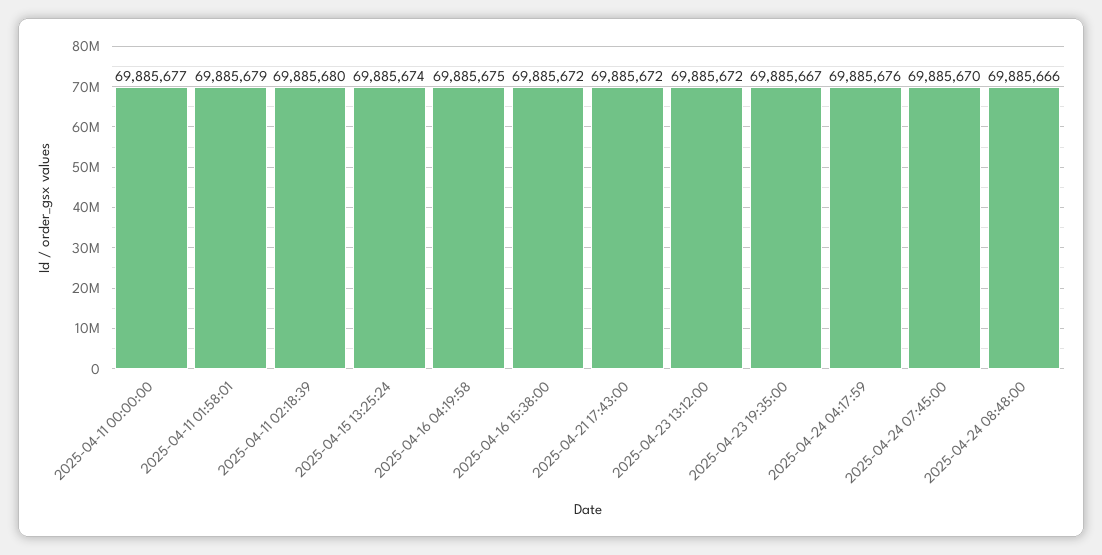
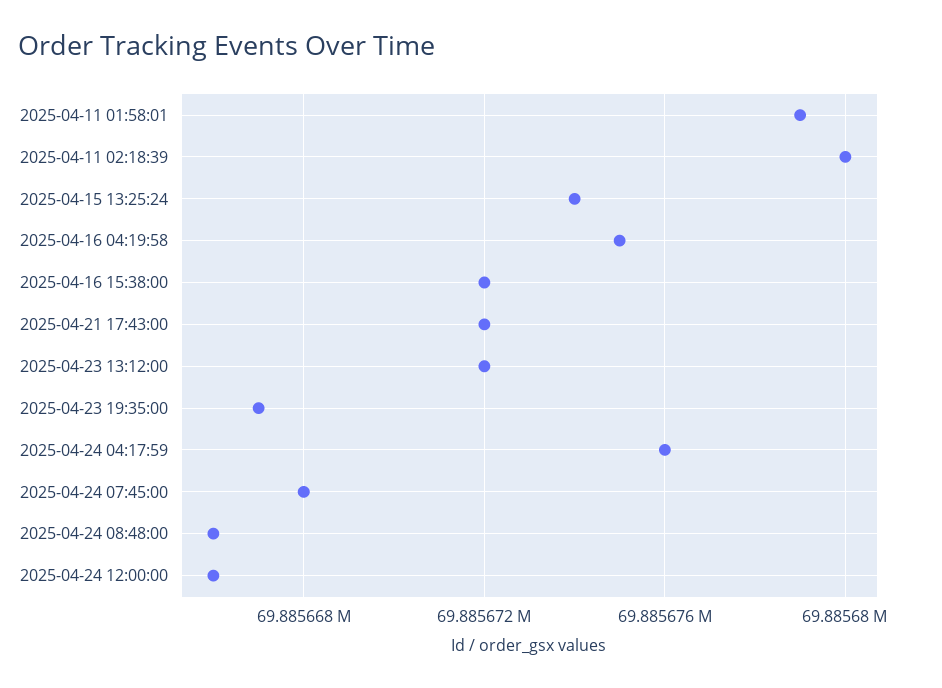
2025-04-11 00:00:00: 69885677 -> none
2025-04-24 07:45:00: 69885670 -> 69885668
2025-04-24 12:00:00: none -> 69885666

